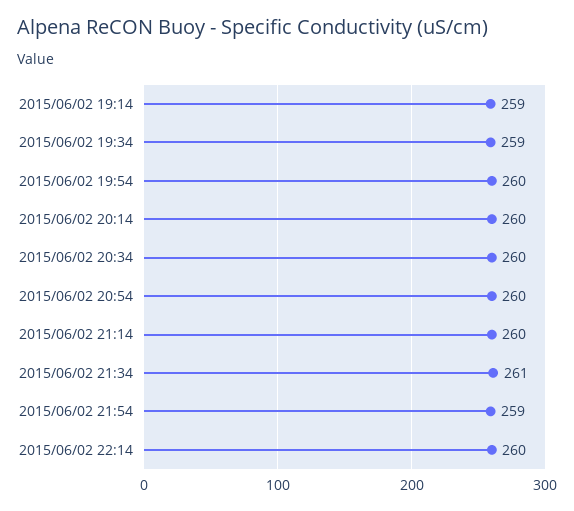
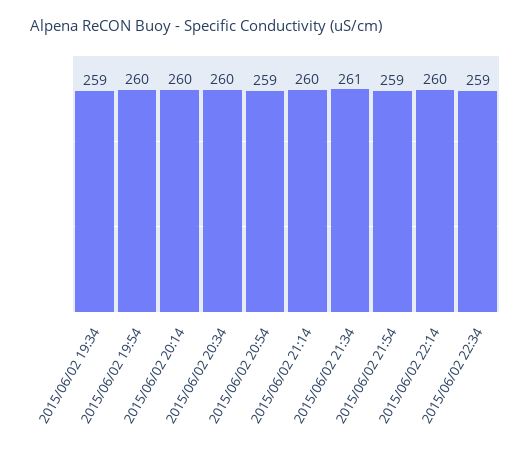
2015/06/02 19:14: 259 -> none
2015/06/02 20:54: 260 -> 259
2015/06/02 22:34: none -> 259

